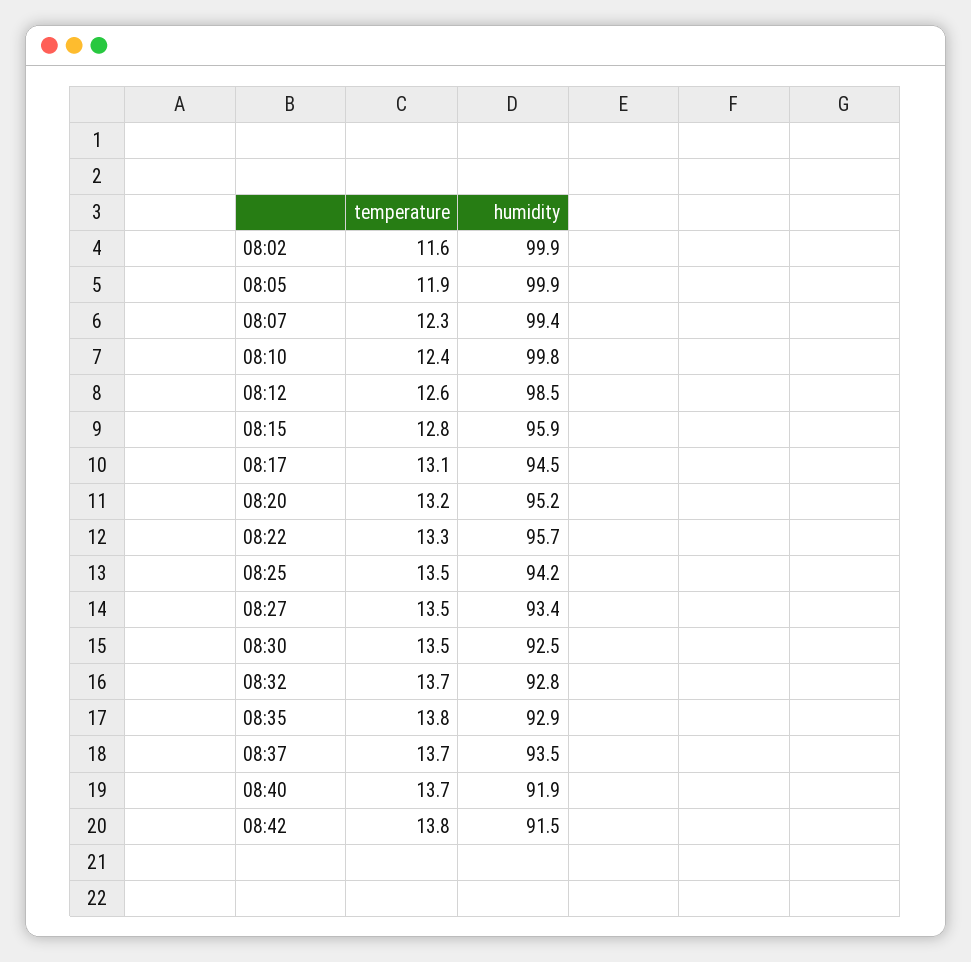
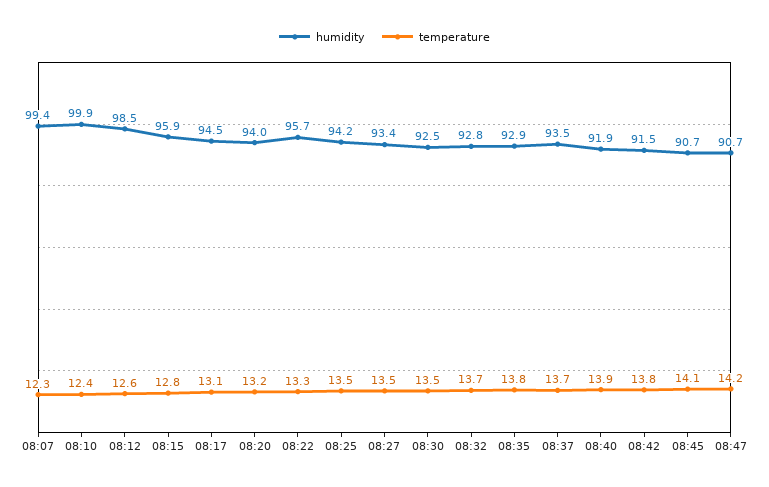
temperature, 08:02: 11.6 -> none
humidity, 08:02: 99.9 -> none
temperature, 08:05: 11.9 -> none
humidity, 08:05: 99.9 -> none
humidity, 08:10: 99.8 -> 99.9
humidity, 08:20: 95.2 -> 94
temperature, 08:40: 13.7 -> 13.9
humidity, 08:45: none -> 90.7
temperature, 08:45: none -> 14.1
humidity, 08:47: none -> 90.7
temperature, 08:47: none -> 14.2

